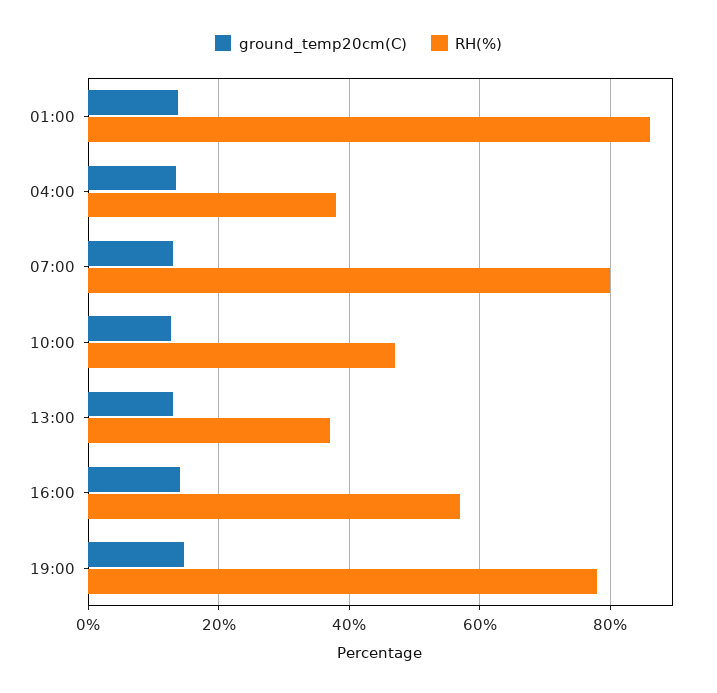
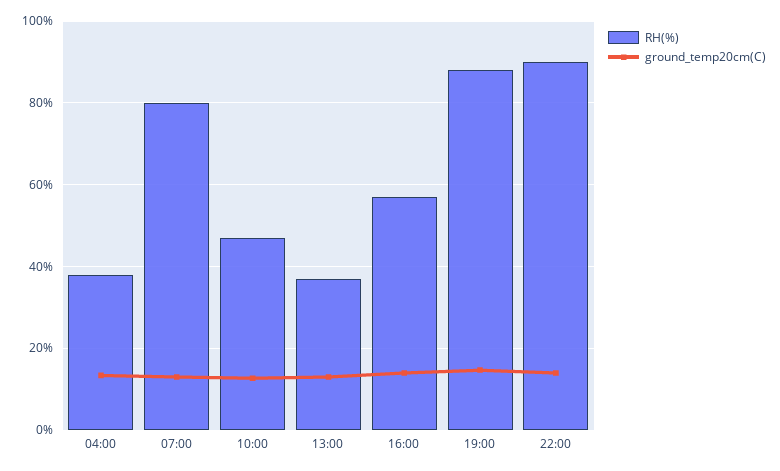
ground_temp20cm(C), 01:00: 14 -> none
RH(%), 01:00: 86 -> none
RH(%), 19:00: 78 -> 88
RH(%), 22:00: none -> 90
ground_temp20cm(C), 22:00: none -> 14

